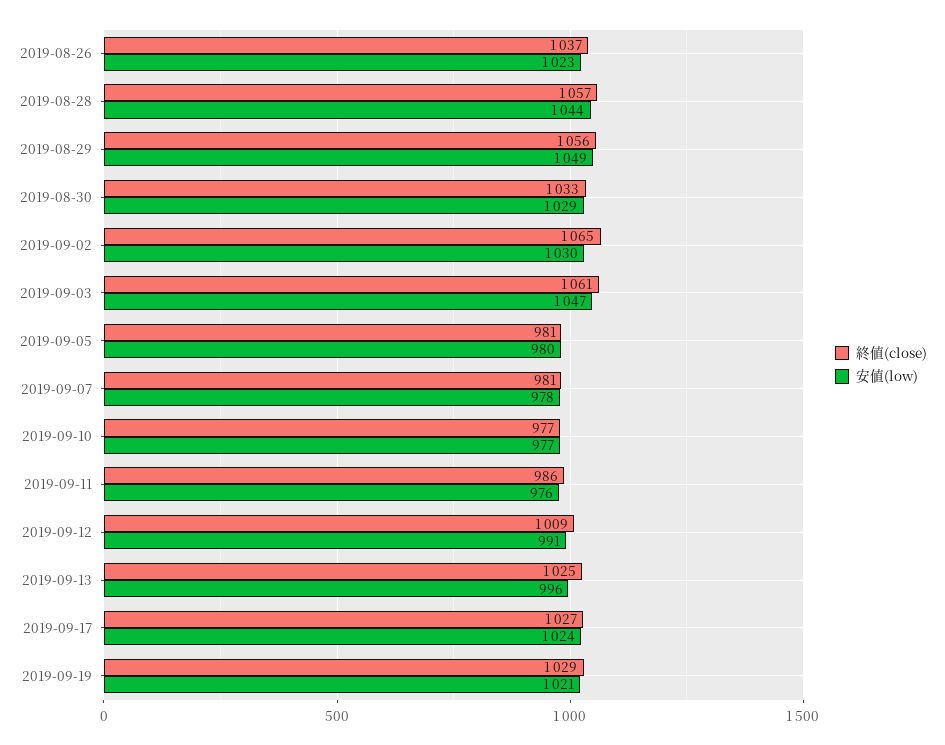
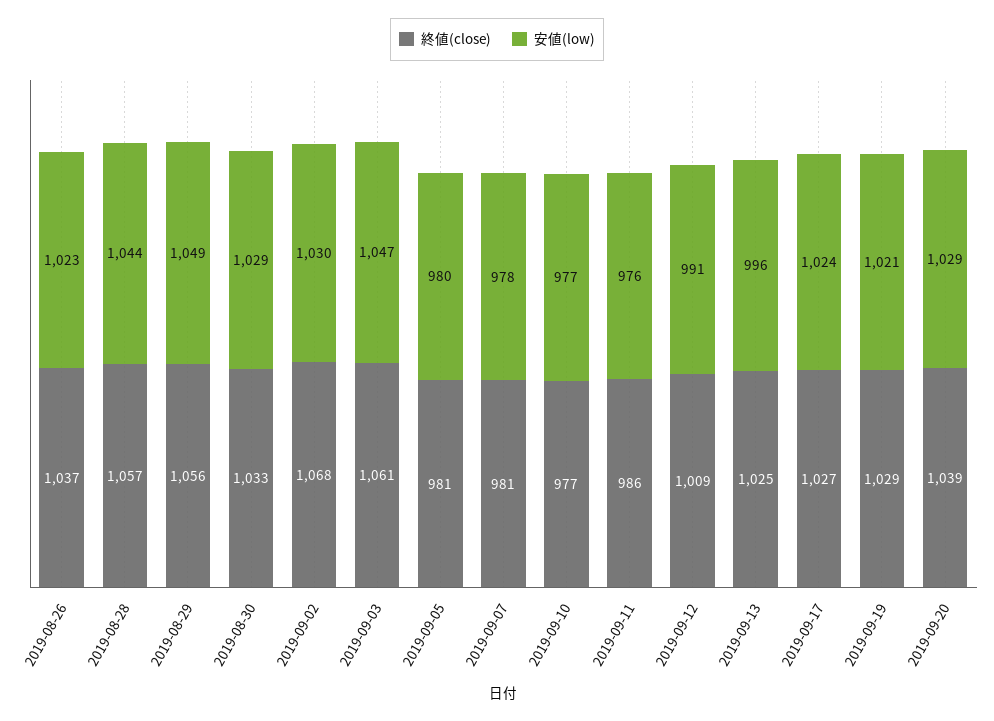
終値(close), 2019-09-02: 1065 -> 1068
終値(close), 2019-09-20: none -> 1039
安値(low), 2019-09-20: none -> 1029

